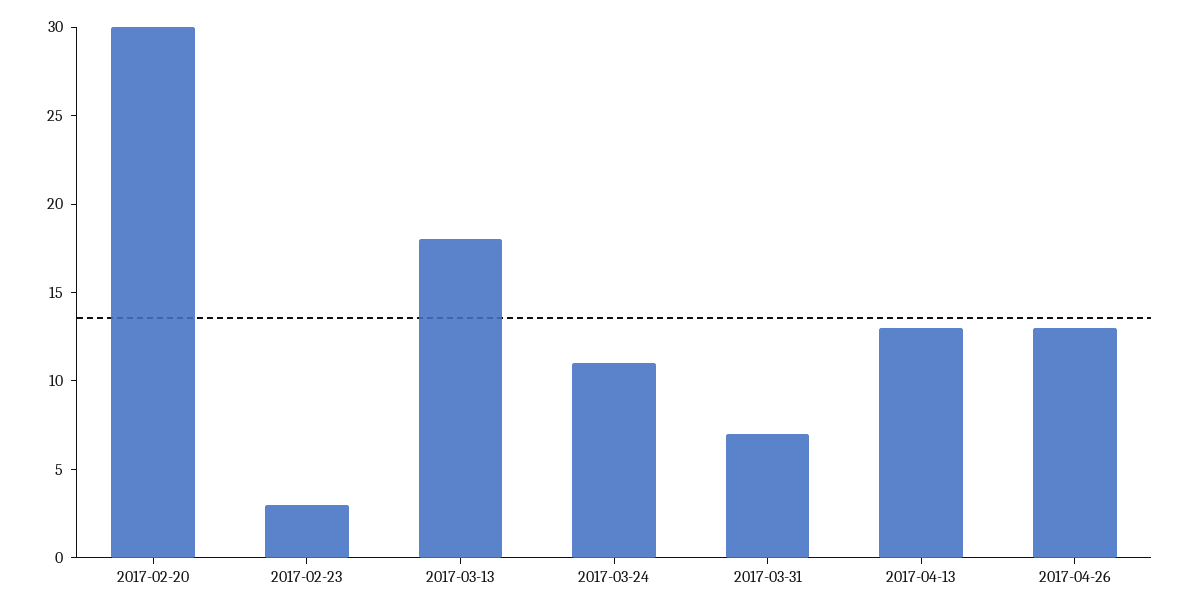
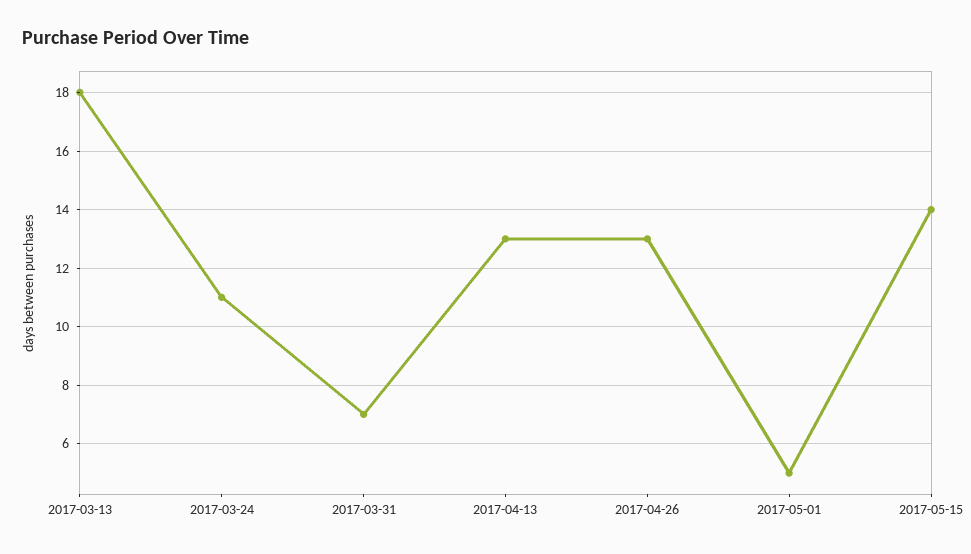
2017-02-20: 30 -> none
2017-02-23: 3 -> none
2017-05-01: none -> 5
2017-05-15: none -> 14

